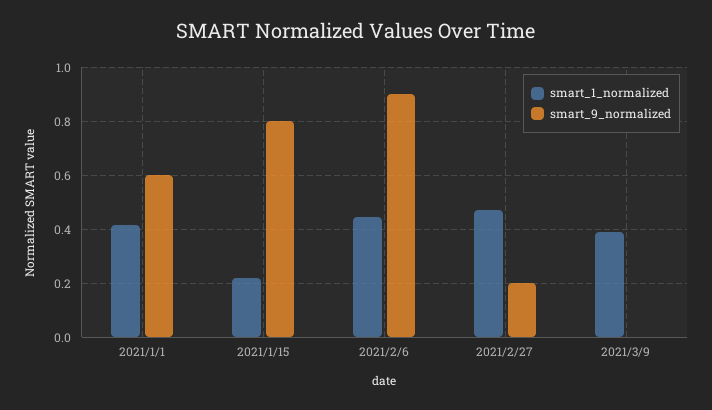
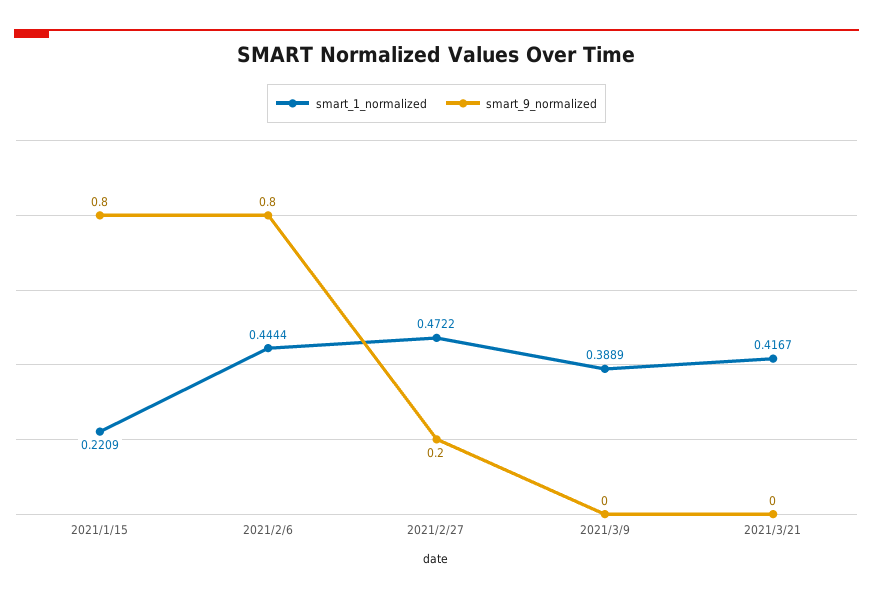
smart_1_normalized, 2021/1/1: 0.425 -> none
smart_9_normalized, 2021/1/1: 0.6 -> none
smart_9_normalized, 2021/2/6: 0.9 -> 0.8
smart_1_normalized, 2021/3/21: none -> 0.4167
smart_9_normalized, 2021/3/21: none -> 0

